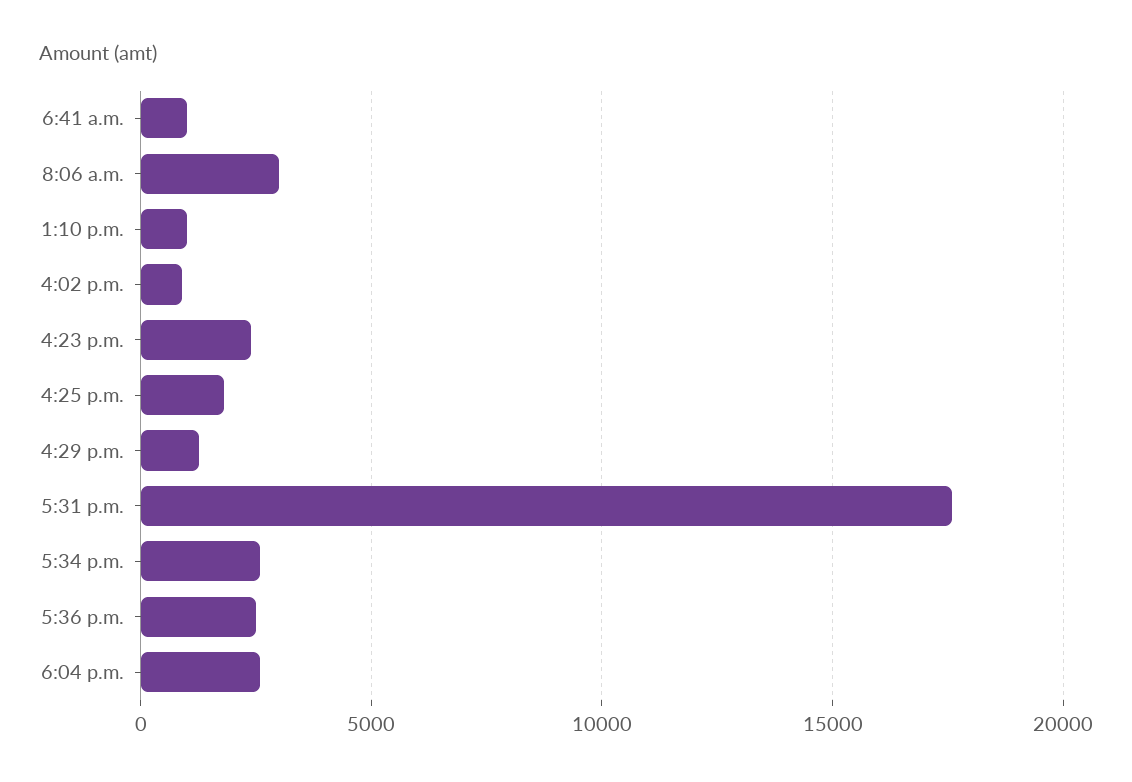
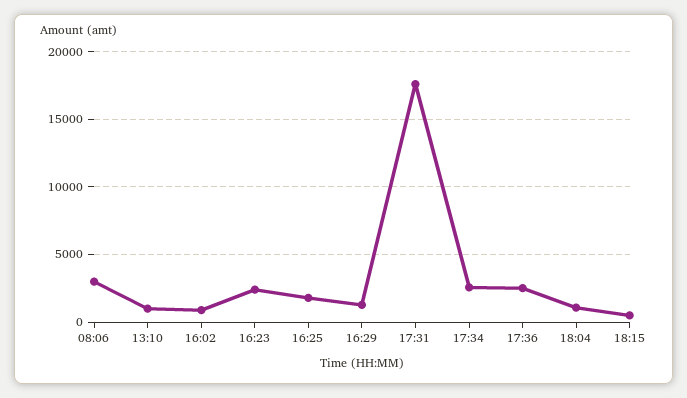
6:41 a.m.: 1000 -> none
6:04 p.m.: 2500 -> 1000
18:15: none -> 500

